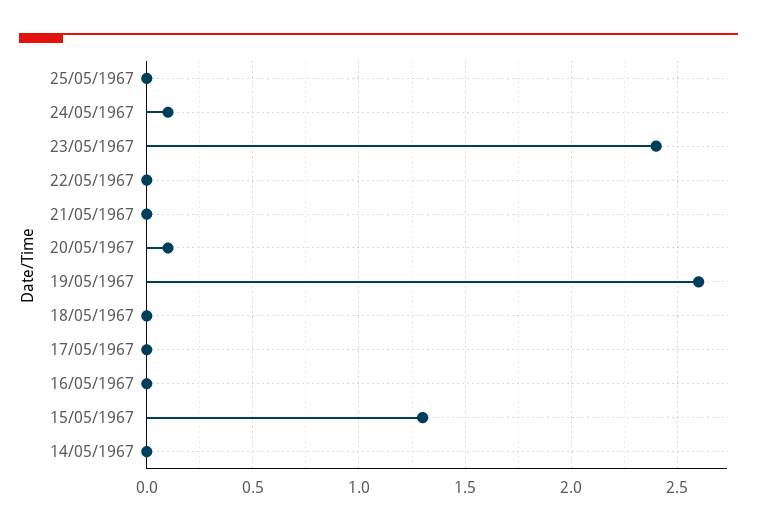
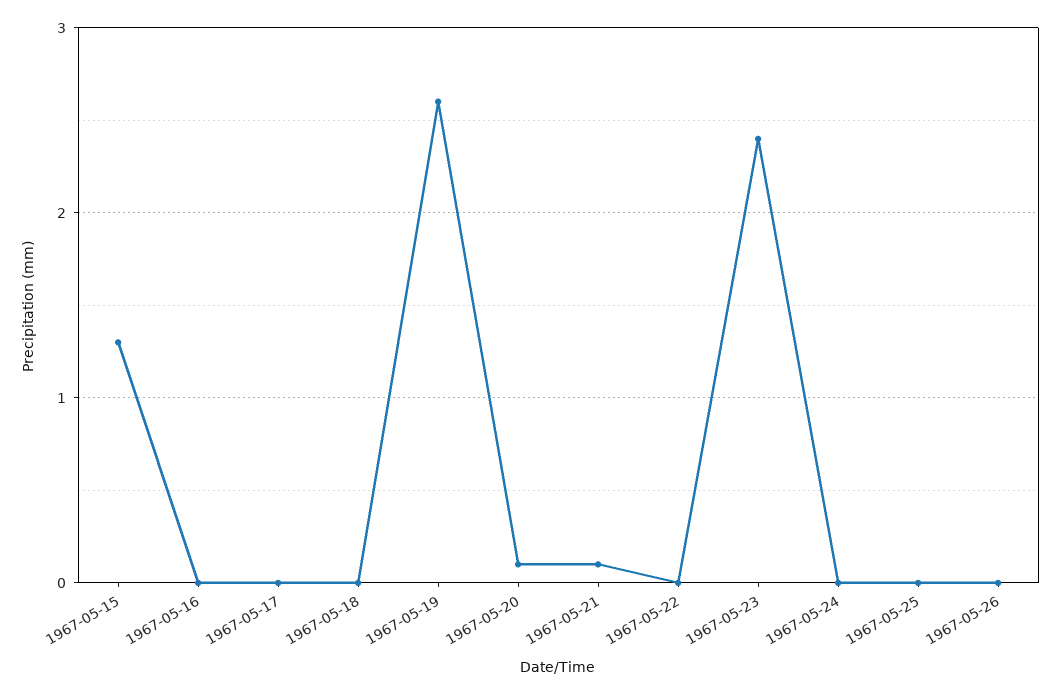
24/05/1967: 0.1 -> 0
21/05/1967: 0 -> 0.1
14/05/1967: 0 -> none
1967-05-26: none -> 0

